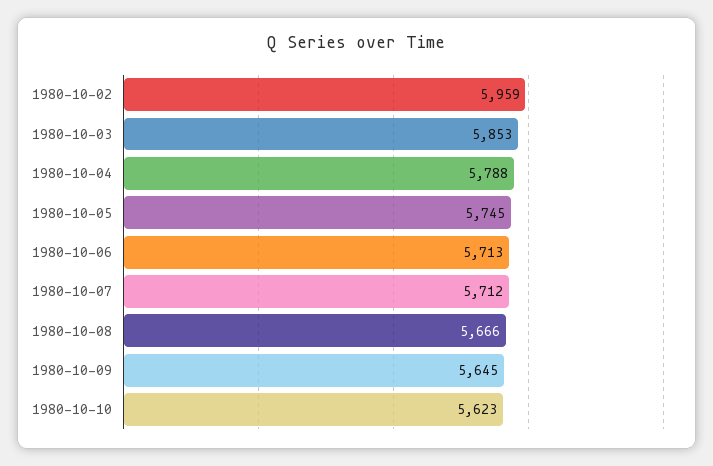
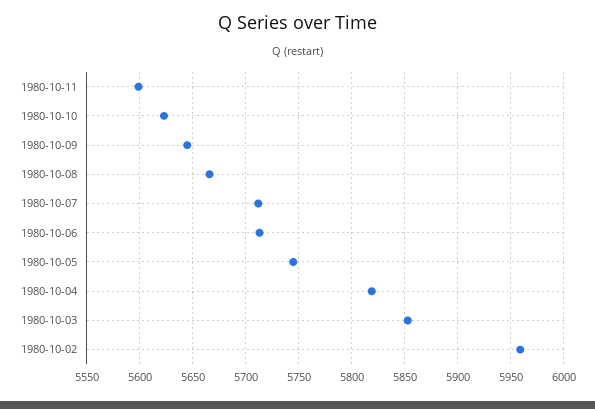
1980-10-04: 5788 -> 5820
1980-10-11: none -> 5600

